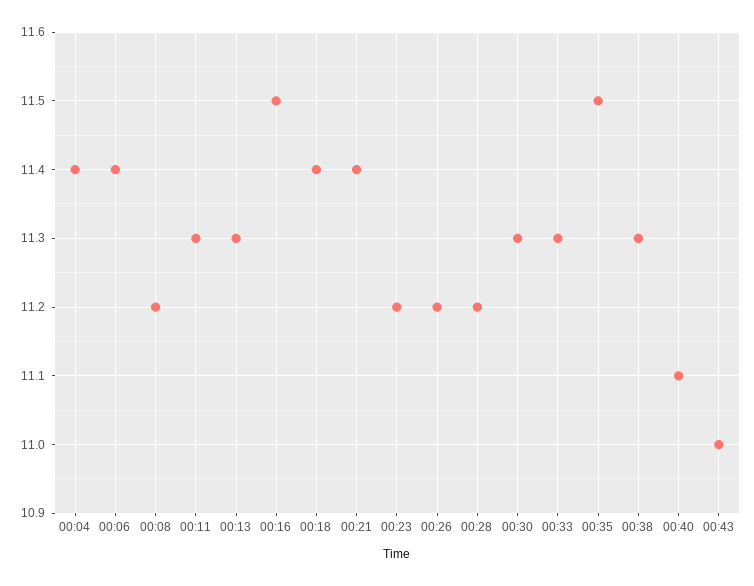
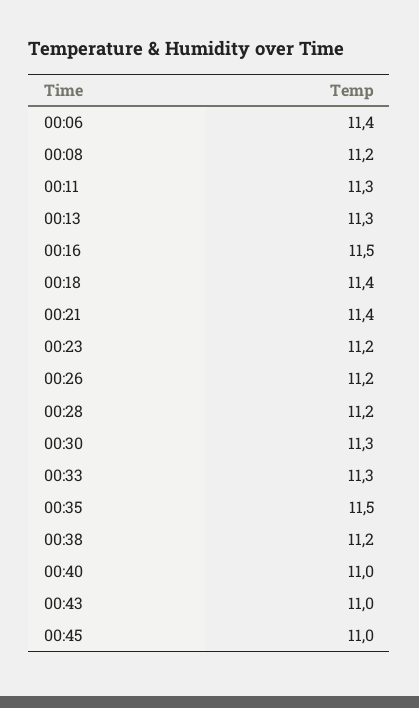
00:04: 11.4 -> none
00:38: 11.3 -> 11.2
00:40: 11.1 -> 11
00:45: none -> 11

